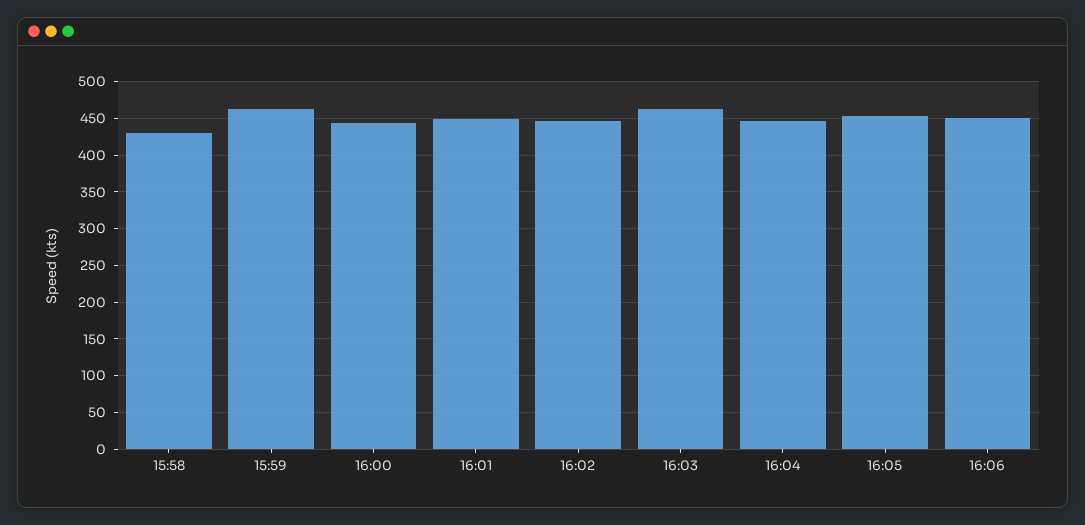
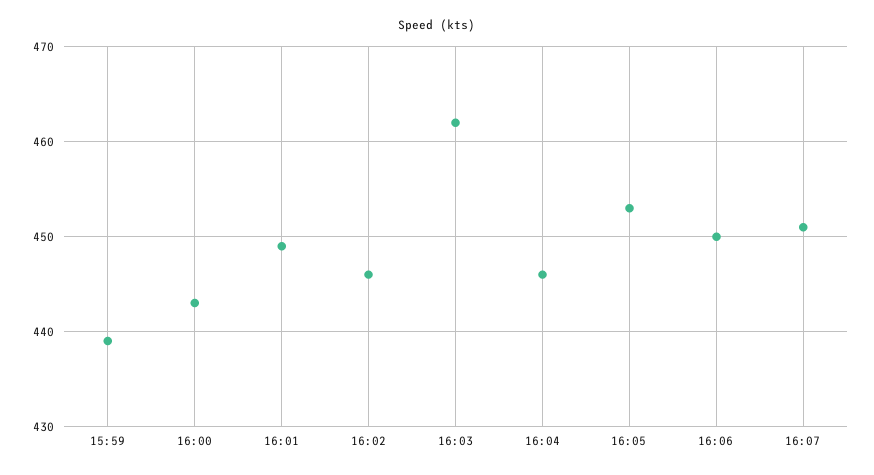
15:58: 430 -> none
15:59: 460 -> 439
16:07: none -> 451

